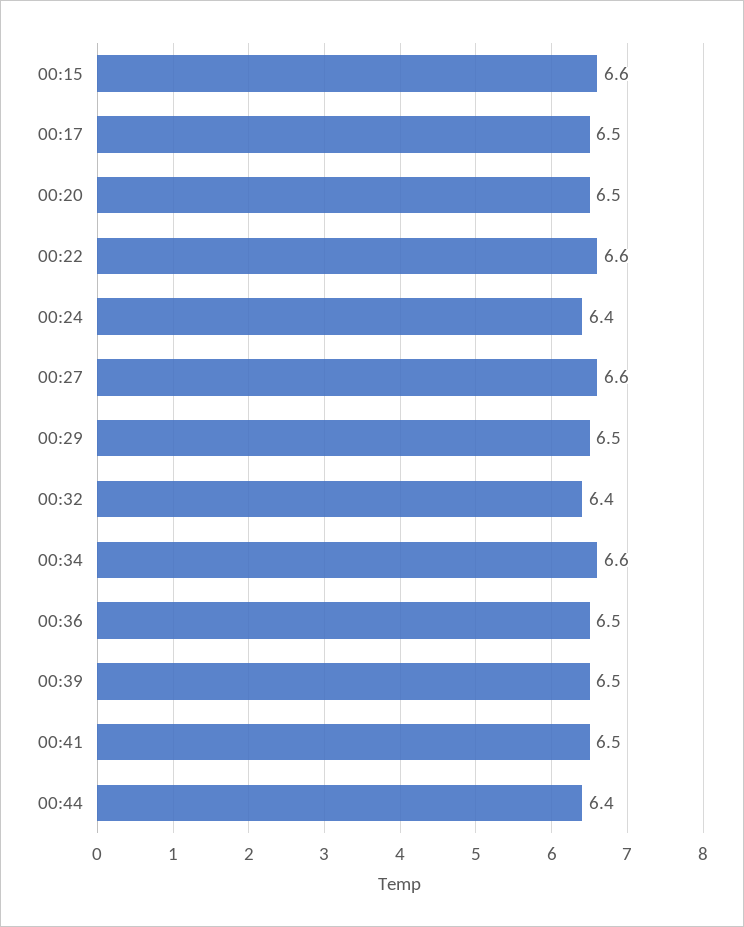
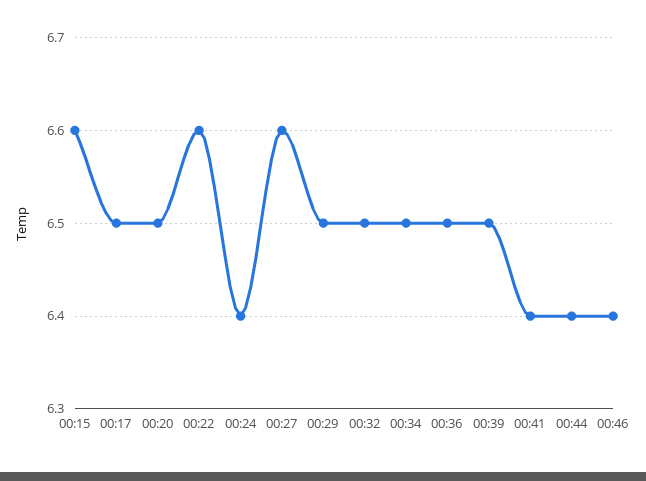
00:32: 6.4 -> 6.5
00:34: 6.6 -> 6.5
00:41: 6.5 -> 6.4
00:46: none -> 6.4

